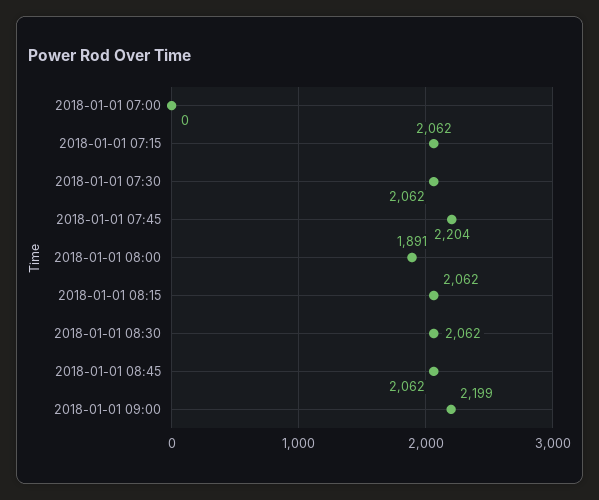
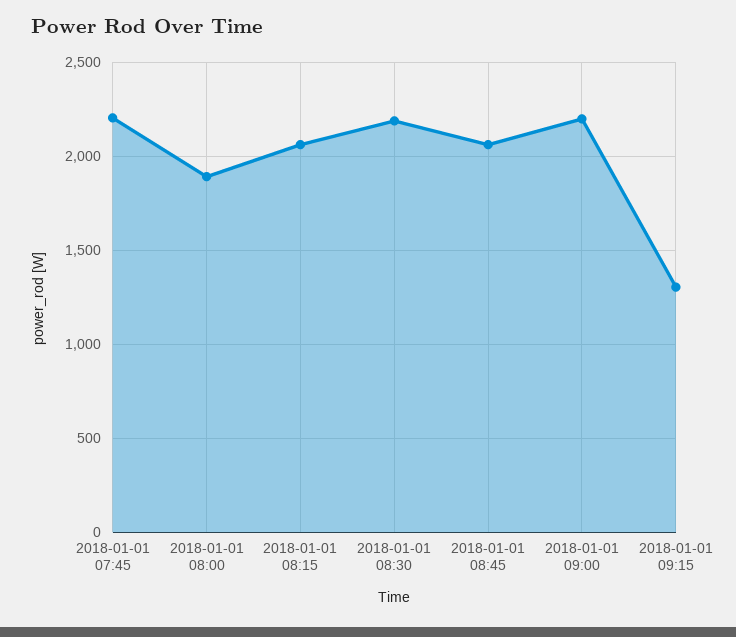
2018-01-01 07:00: 0 -> none
2018-01-01 07:15: 2062 -> none
2018-01-01 07:30: 2062 -> none
2018-01-01 08:30: 2062 -> 2200
2018-01-01 09:15: none -> 1300

